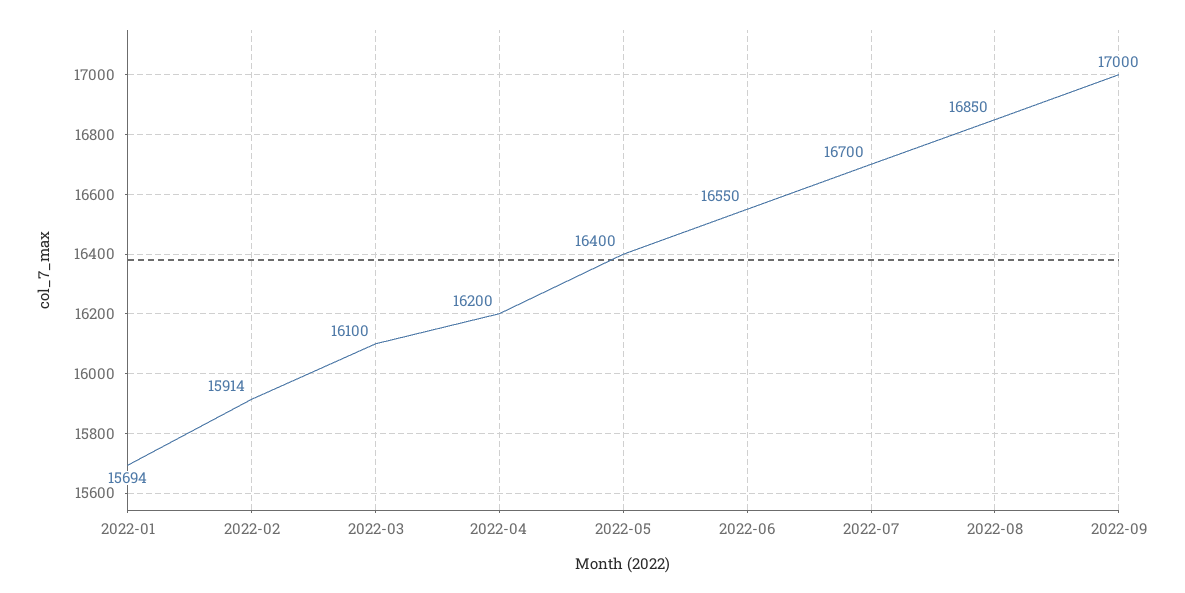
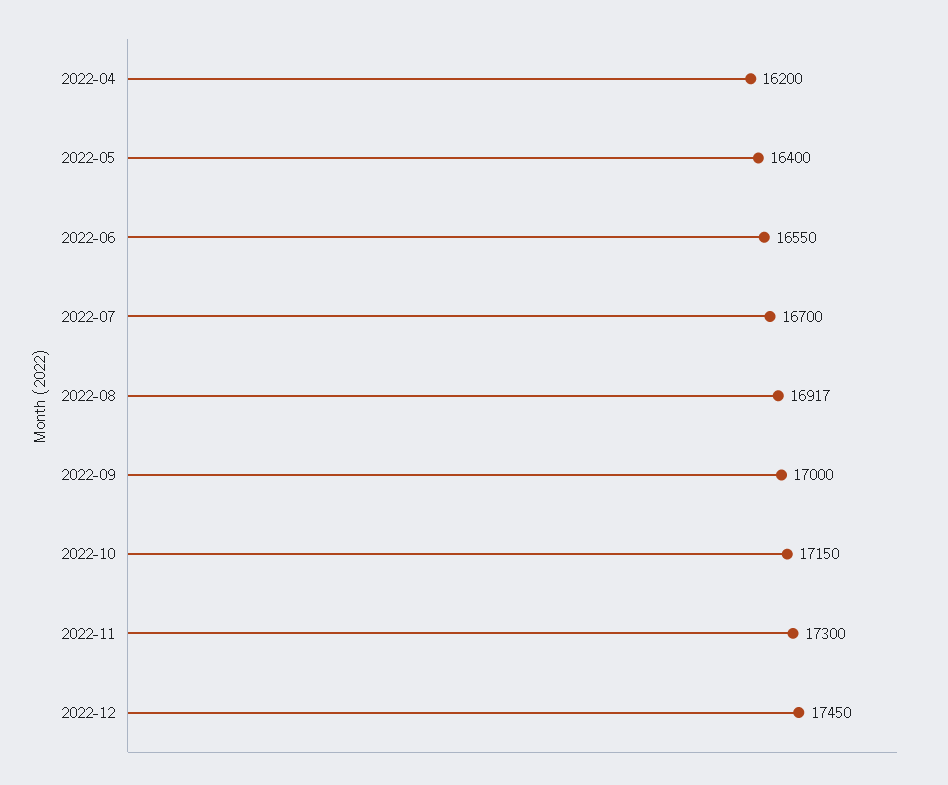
2022-01: 15694 -> none
2022-02: 15914 -> none
2022-03: 16100 -> none
2022-08: 16850 -> 16917
2022-10: none -> 17150
2022-11: none -> 17300
2022-12: none -> 17450

